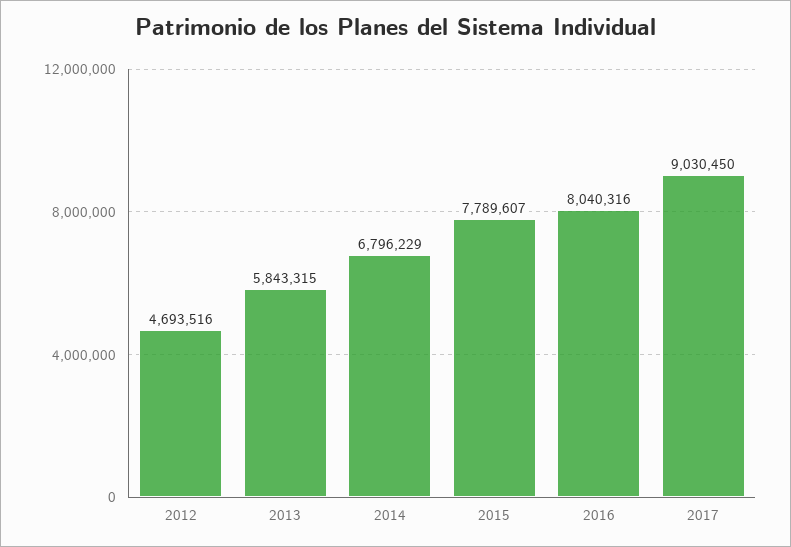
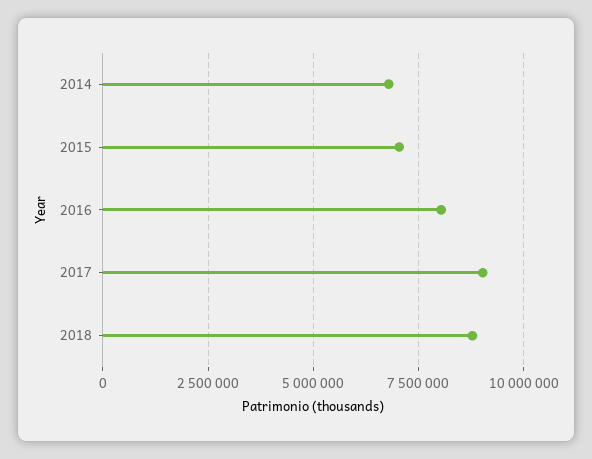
2012: 4693516 -> none
2013: 5843315 -> none
2015: 7789607 -> 7000000
2018: none -> 8750000

